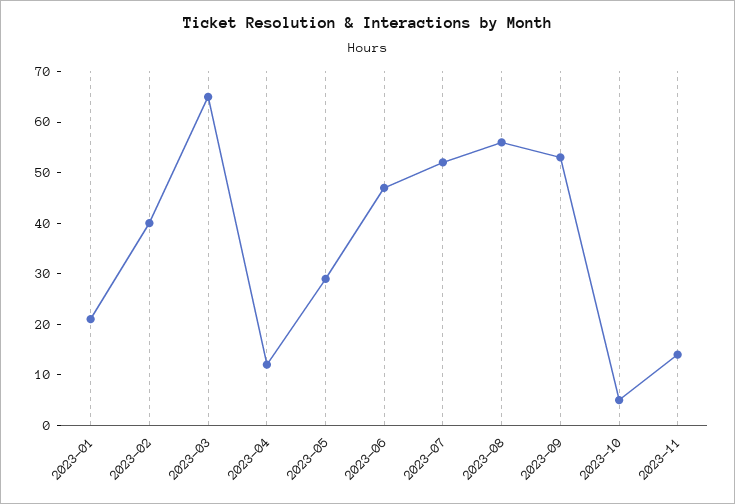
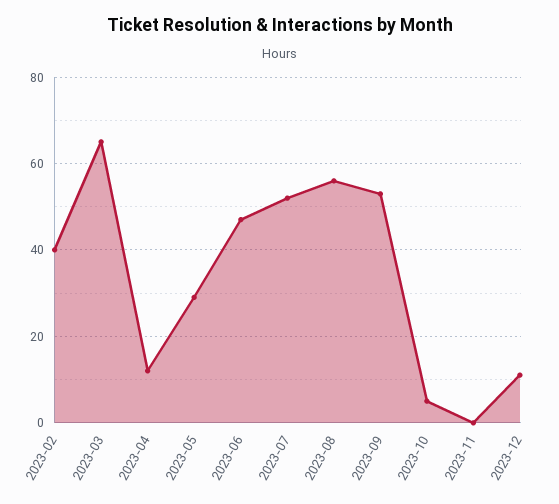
2023-01: 20 -> none
2023-11: 15 -> 0
2023-12: none -> 10

